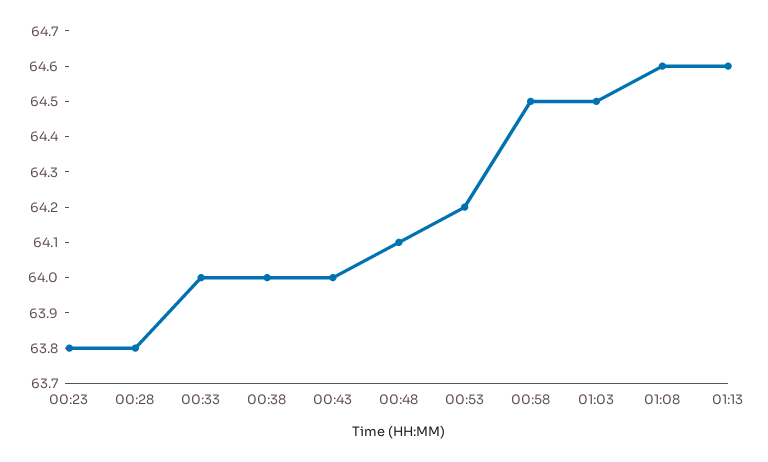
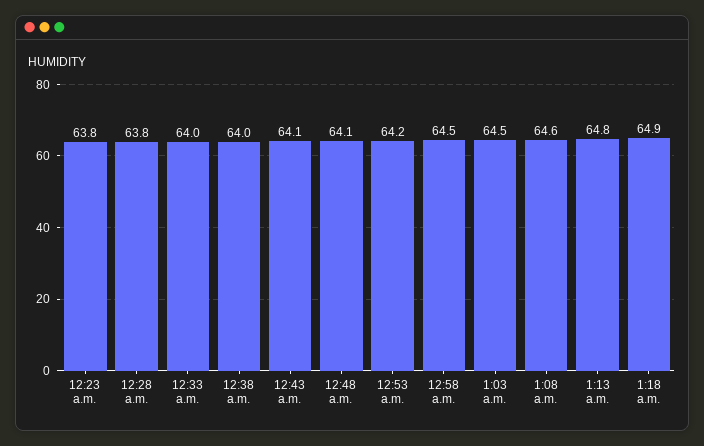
00:43: 64 -> 64.1
01:13: 64.6 -> 64.8
1:18 a.m.: none -> 64.9

